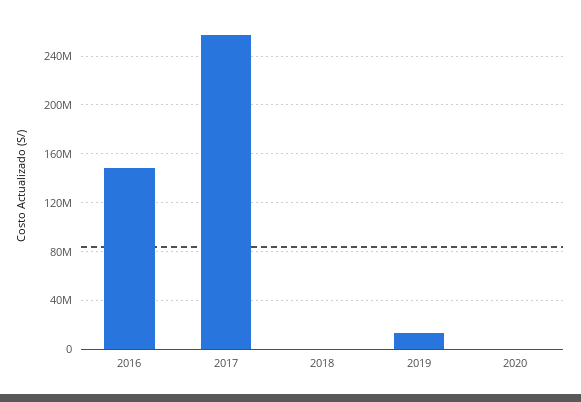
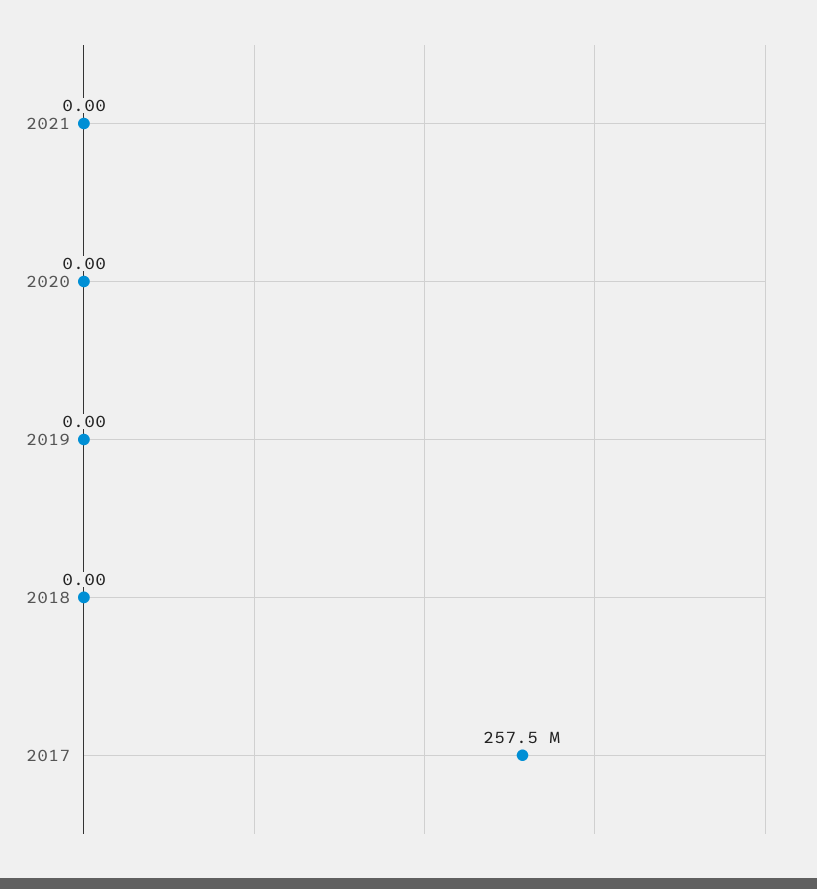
2016: 150000000 -> none
2019: 15000000 -> 0
2021: none -> 0

